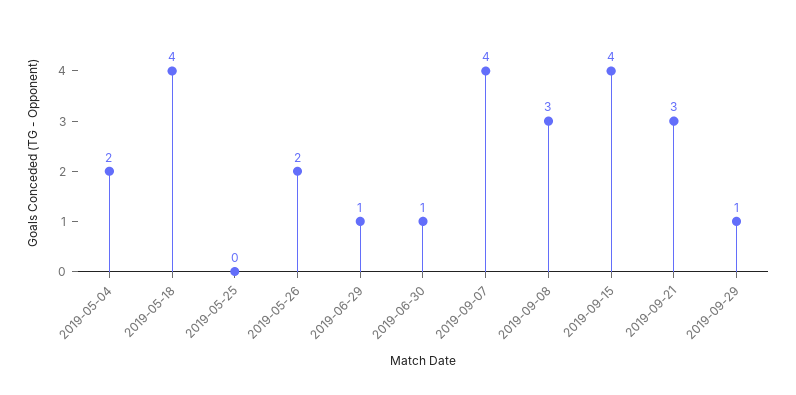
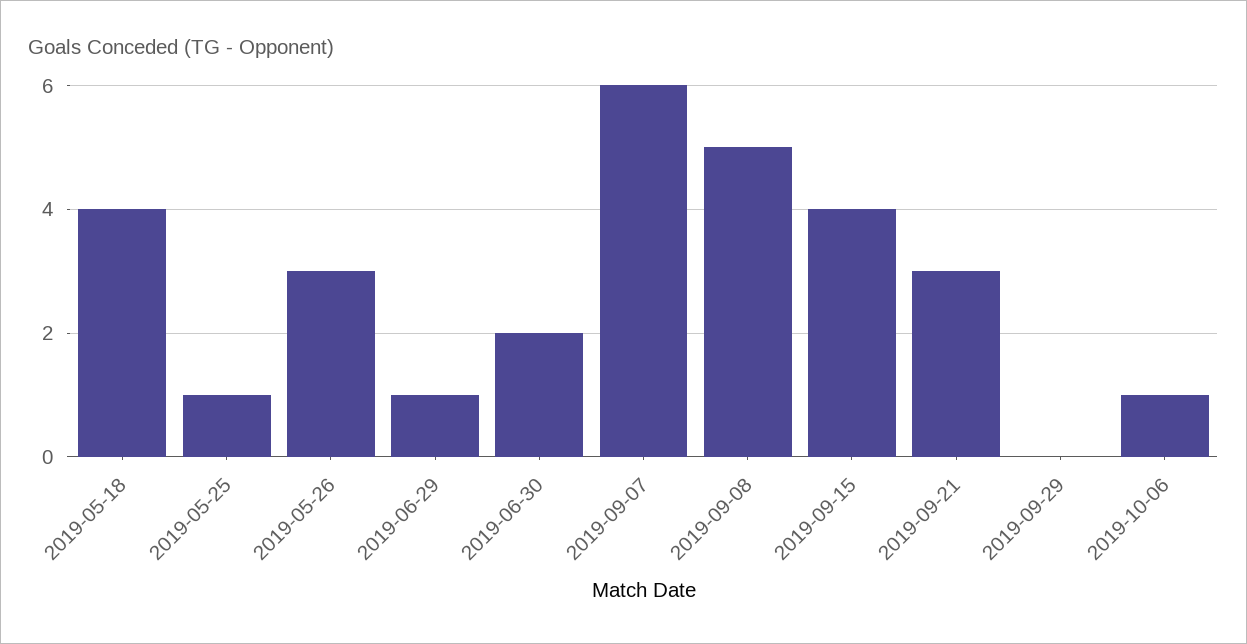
2019-05-04: 2 -> none
2019-05-25: 0 -> 1
2019-05-26: 2 -> 3
2019-06-30: 1 -> 2
2019-09-07: 4 -> 6
2019-09-08: 3 -> 5
2019-09-29: 1 -> 0
2019-10-06: none -> 1

